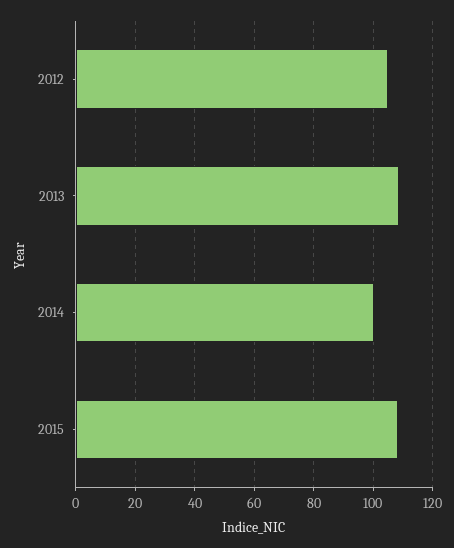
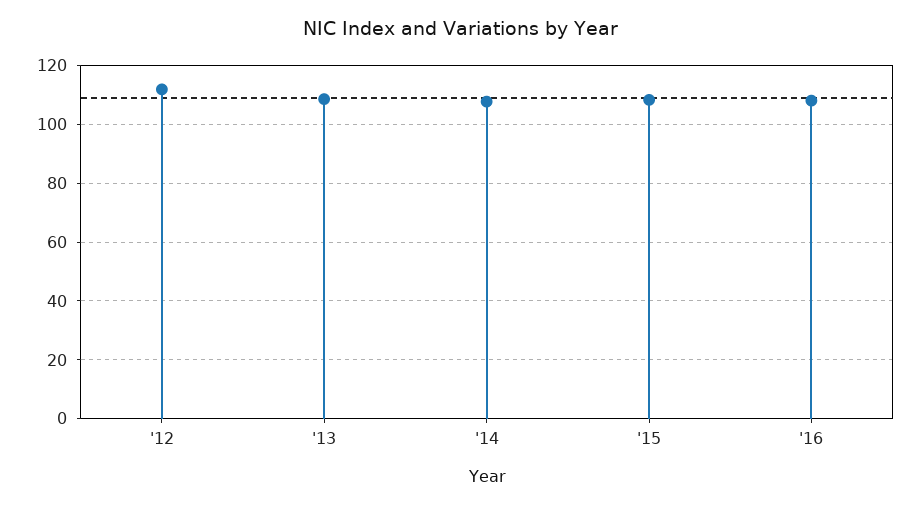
2012: 105 -> 112.5
2014: 100 -> 107.5
'16: none -> 107.5

